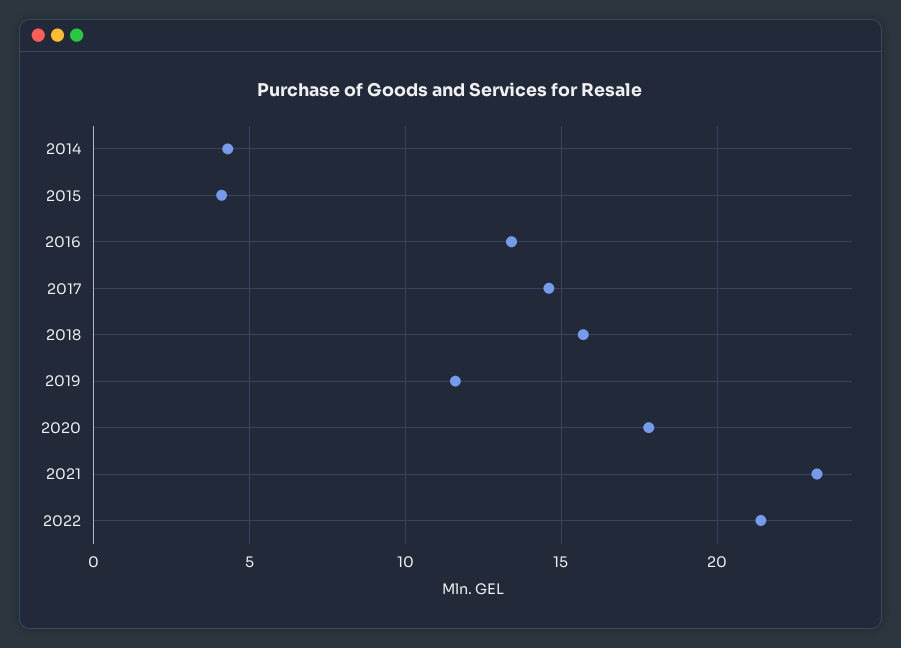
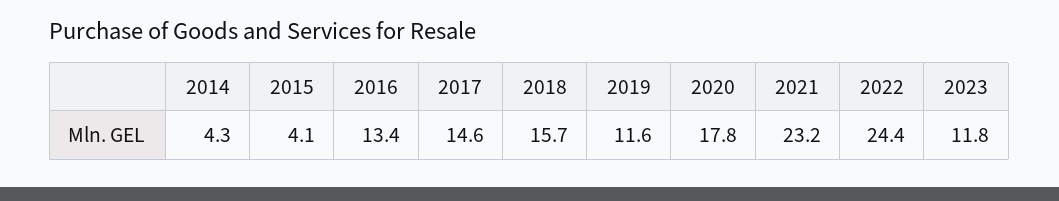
2022: 21.5 -> 24.4
2023: none -> 11.8

